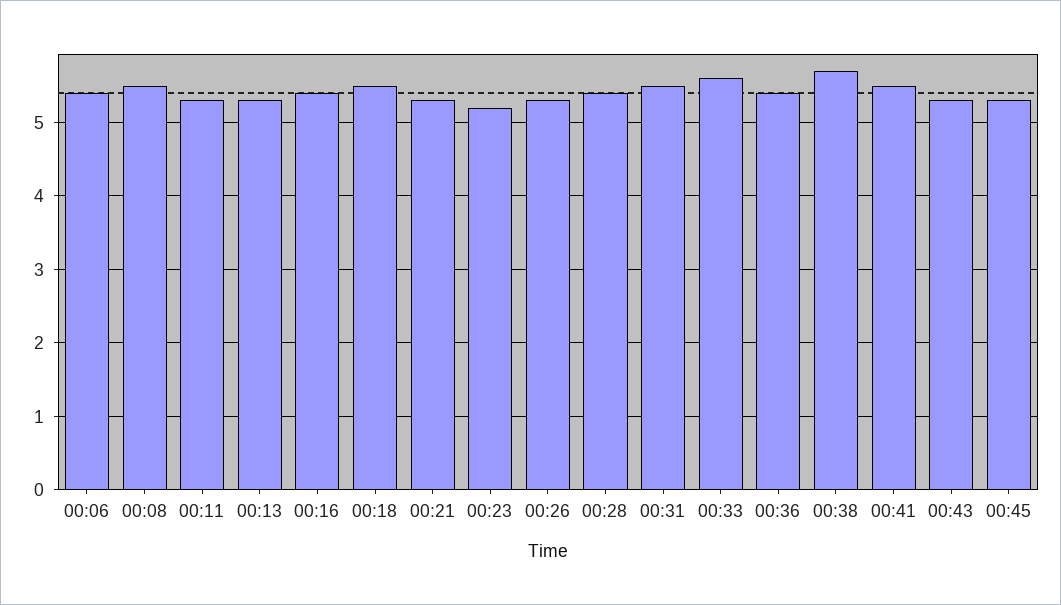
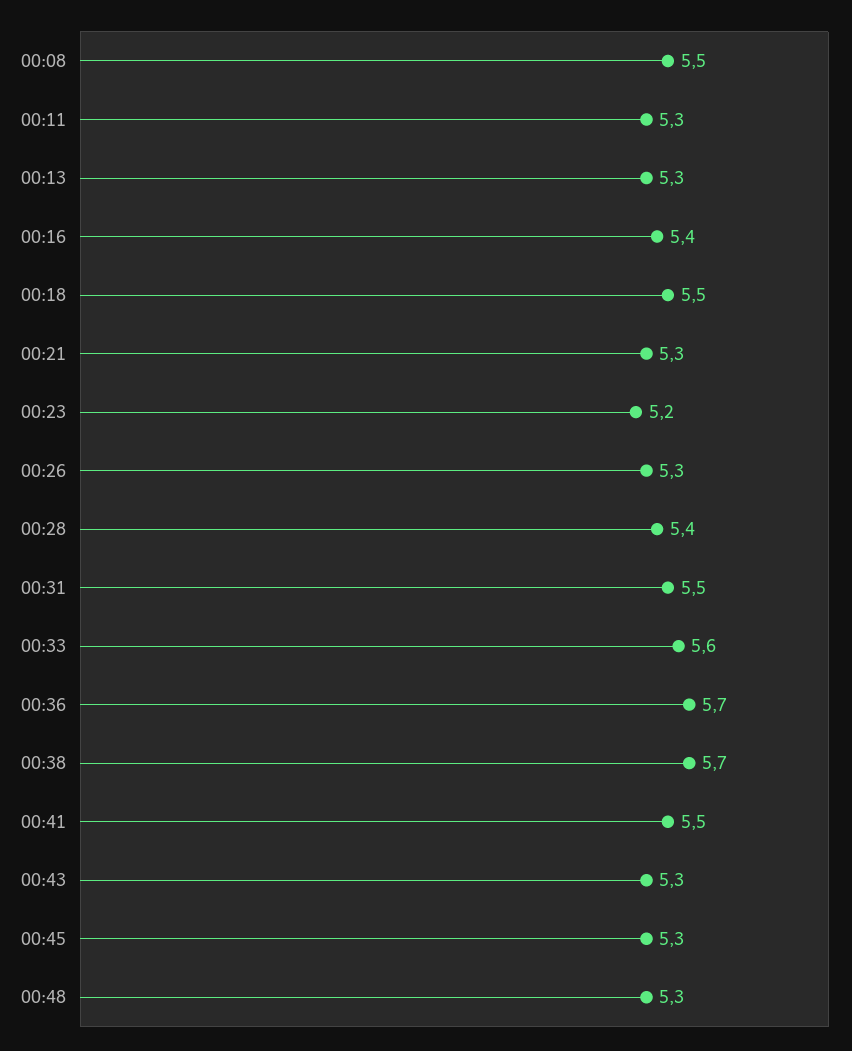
00:06: 5.4 -> none
00:36: 5.4 -> 5.7
00:48: none -> 5.3

